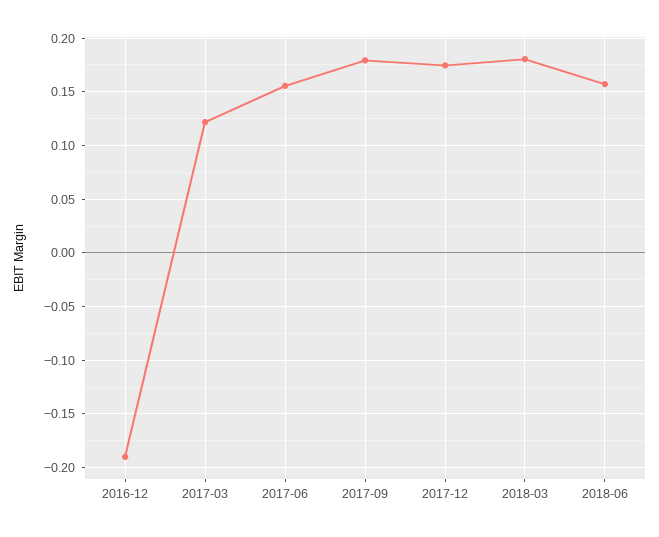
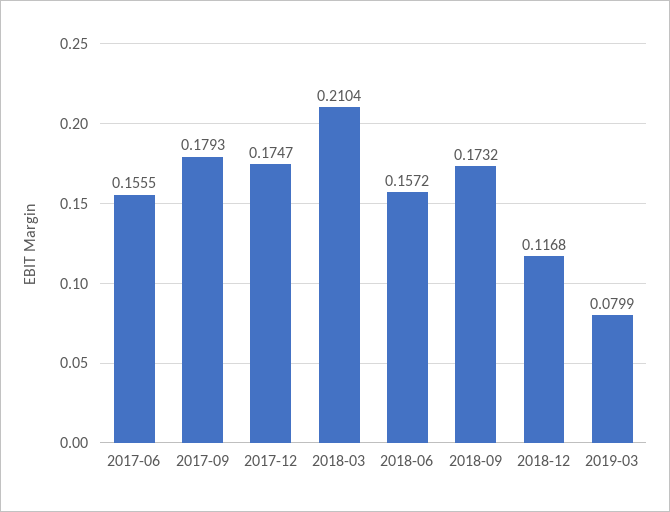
2016-12: -0.19 -> none
2017-03: 0.12 -> none
2018-03: 0.18 -> 0.2104
2018-09: none -> 0.1732
2018-12: none -> 0.1168
2019-03: none -> 0.0799

